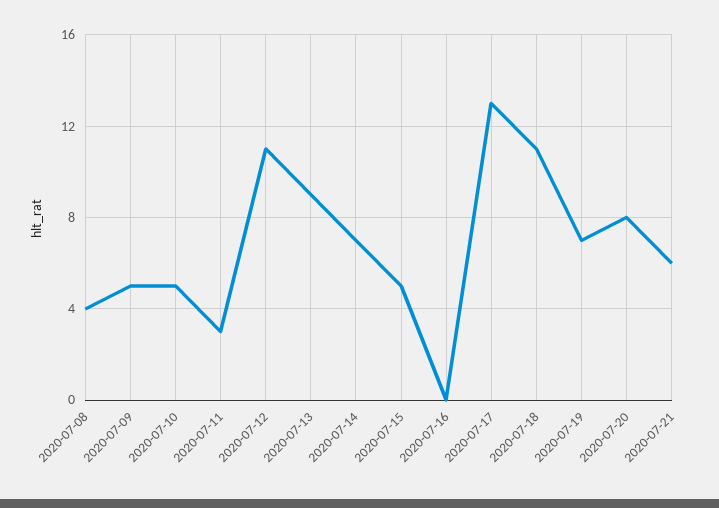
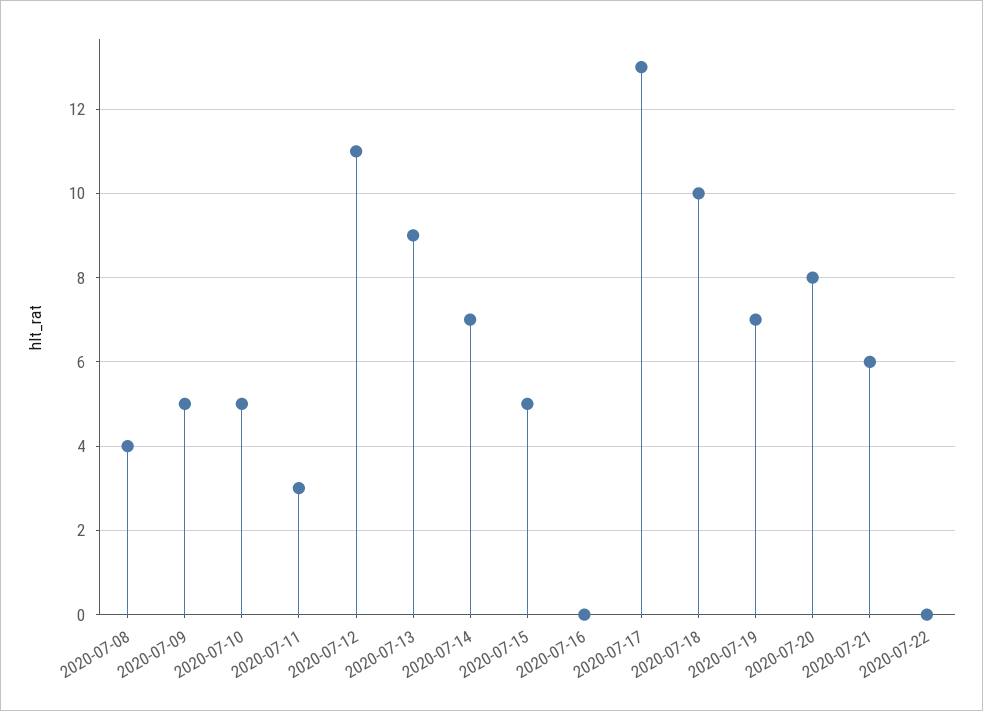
2020-07-18: 11 -> 10
2020-07-22: none -> 0

